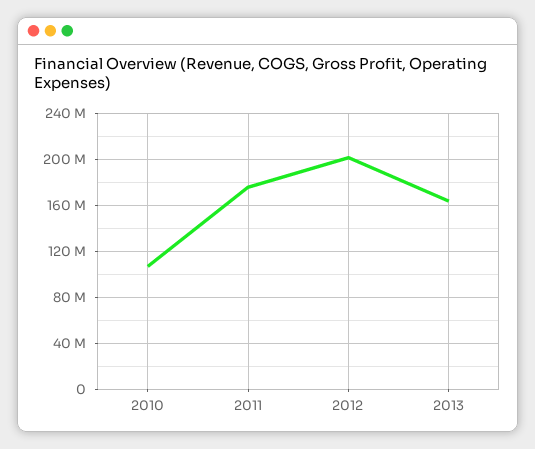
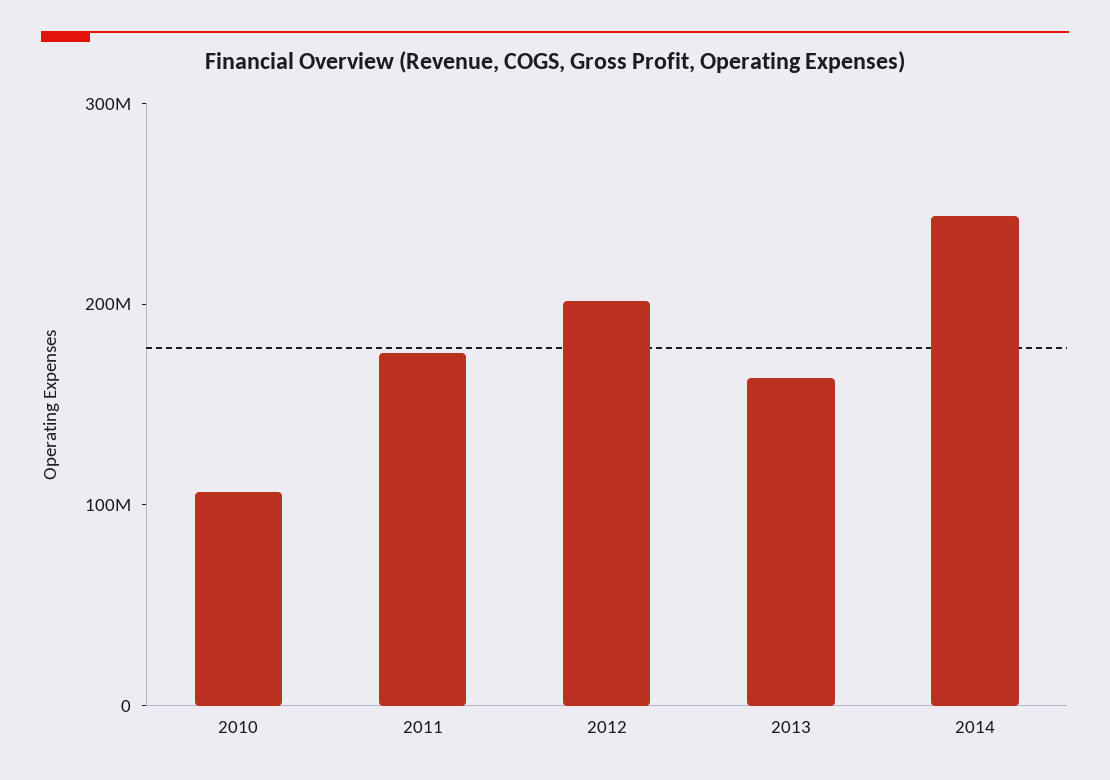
2014: none -> 240000000

